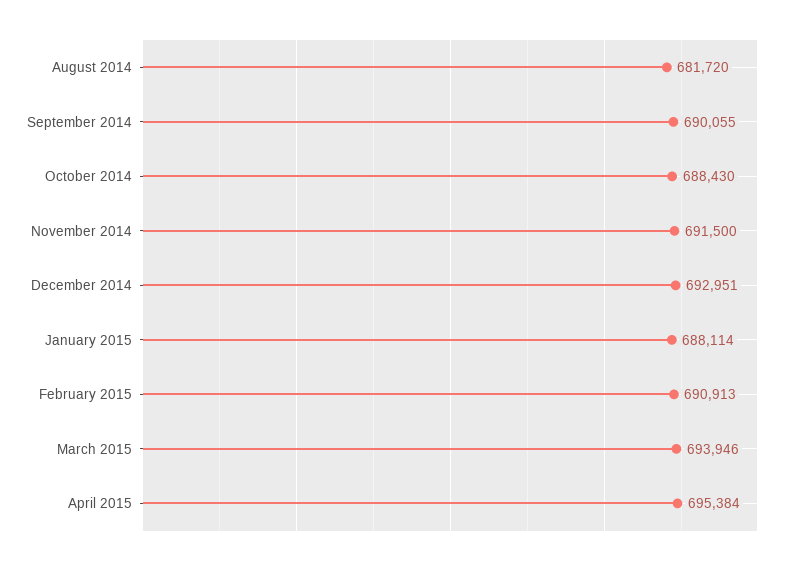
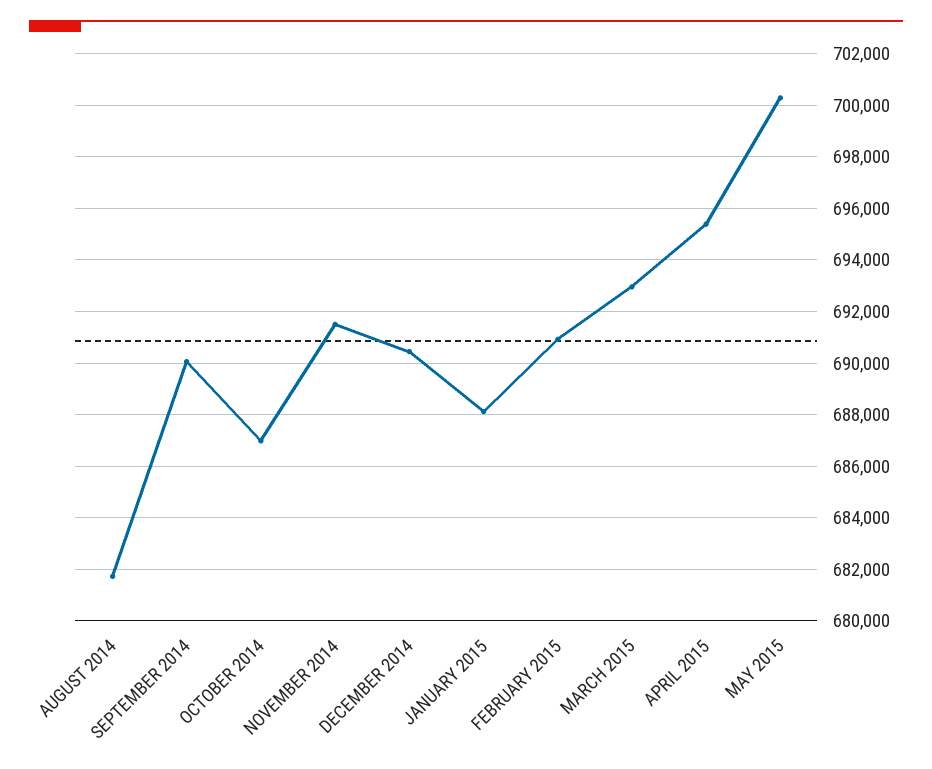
October 2014: 688430 -> 687000
December 2014: 692951 -> 690500
March 2015: 693946 -> 693000
MAY 2015: none -> 700250

